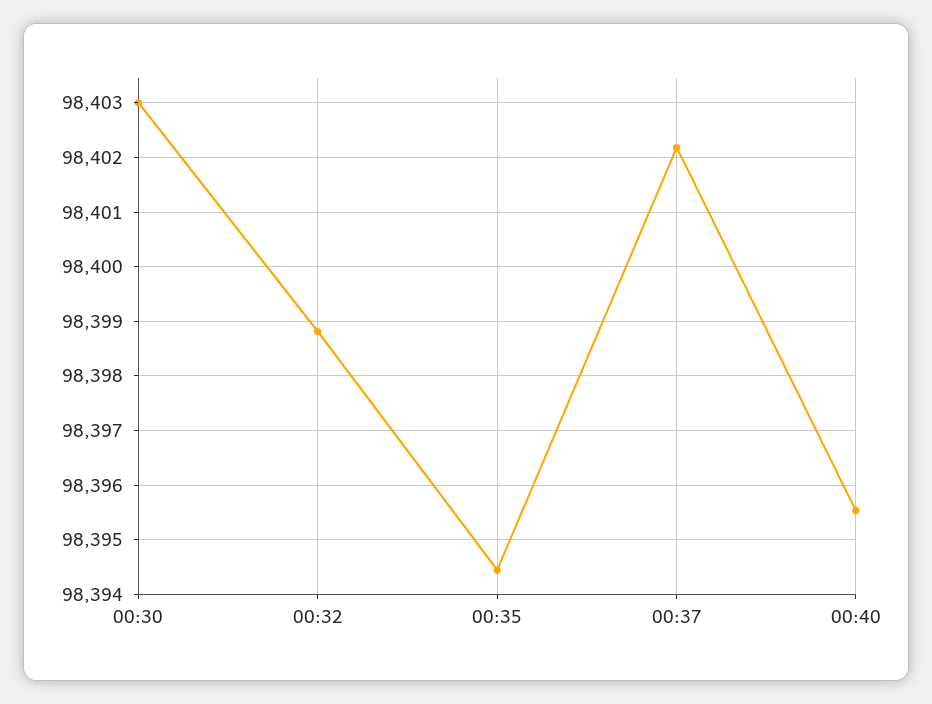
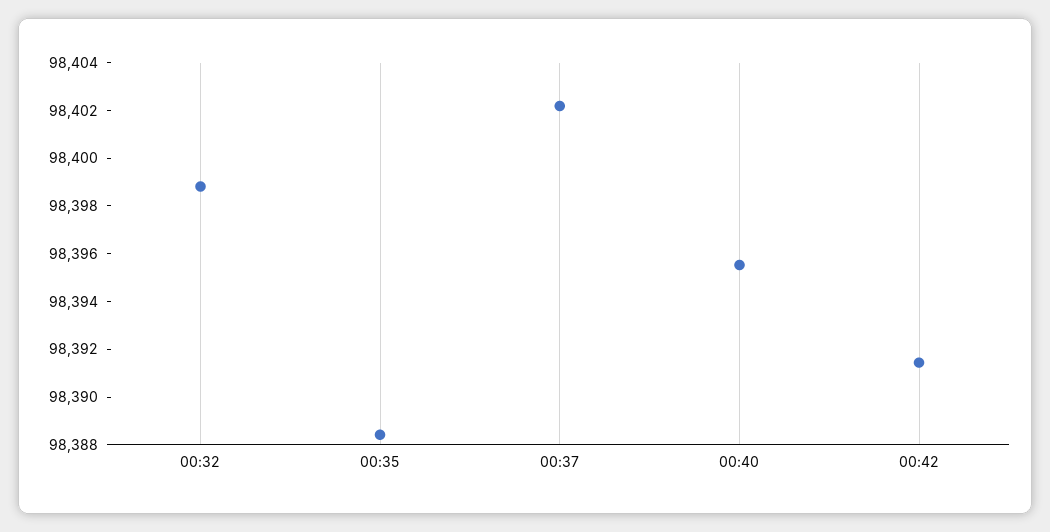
00:30: 98403 -> none
00:35: 98394.4 -> 98388.5
00:42: none -> 98391.5

